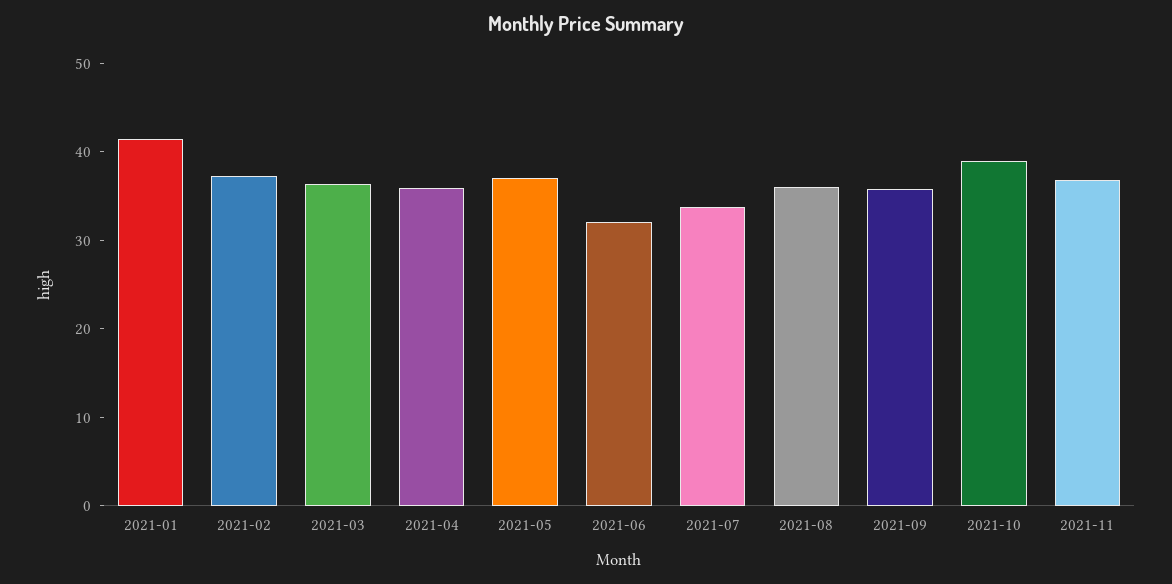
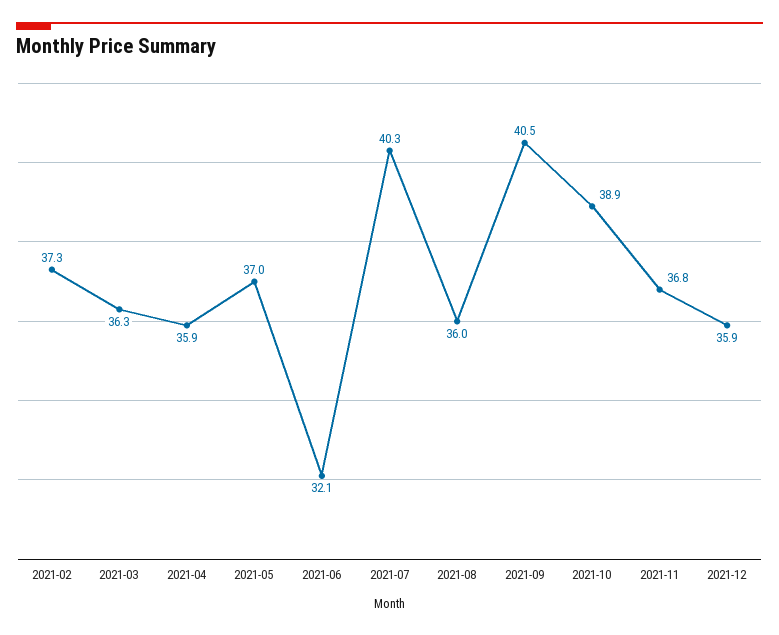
2021-01: 42 -> none
2021-07: 34 -> 40.3
2021-09: 36 -> 40.5
2021-12: none -> 35.9

